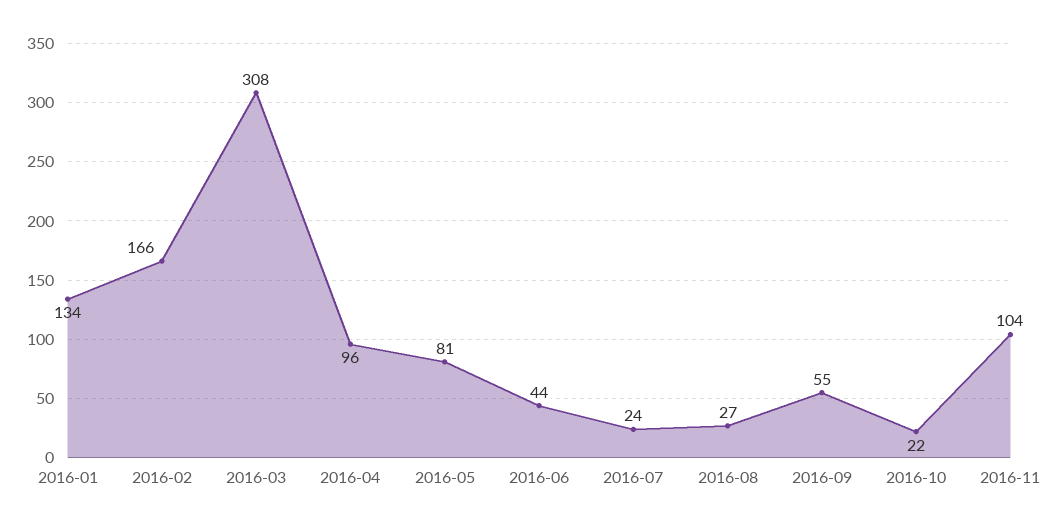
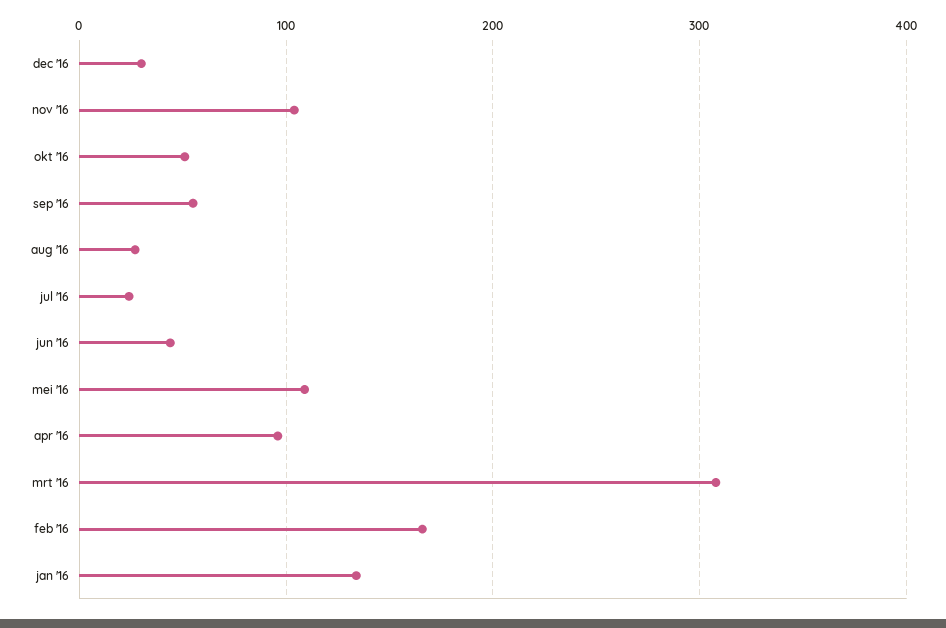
2016-05: 81 -> 110
2016-10: 22 -> 50
dec '16: none -> 30

